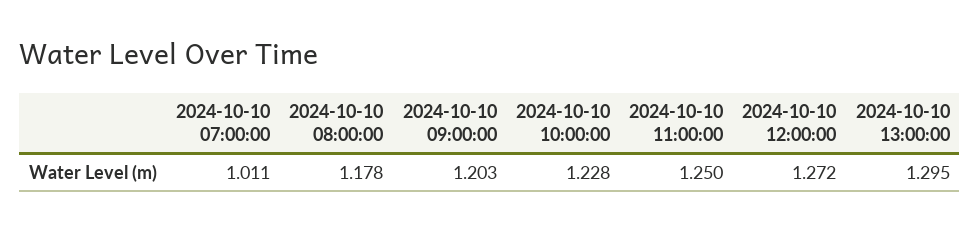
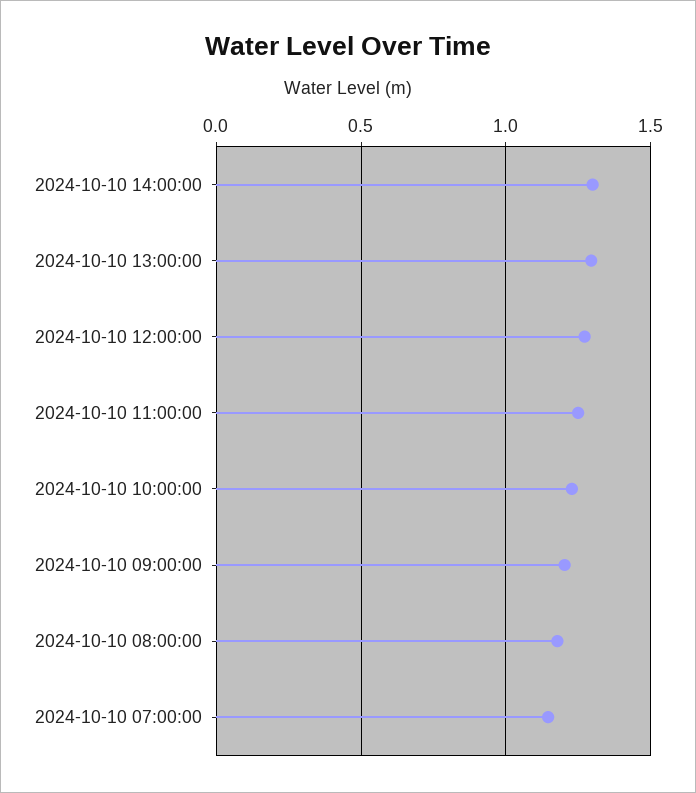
2024-10-10 07:00:00: 1.011 -> 1.15
2024-10-10 14:00:00: none -> 1.3

